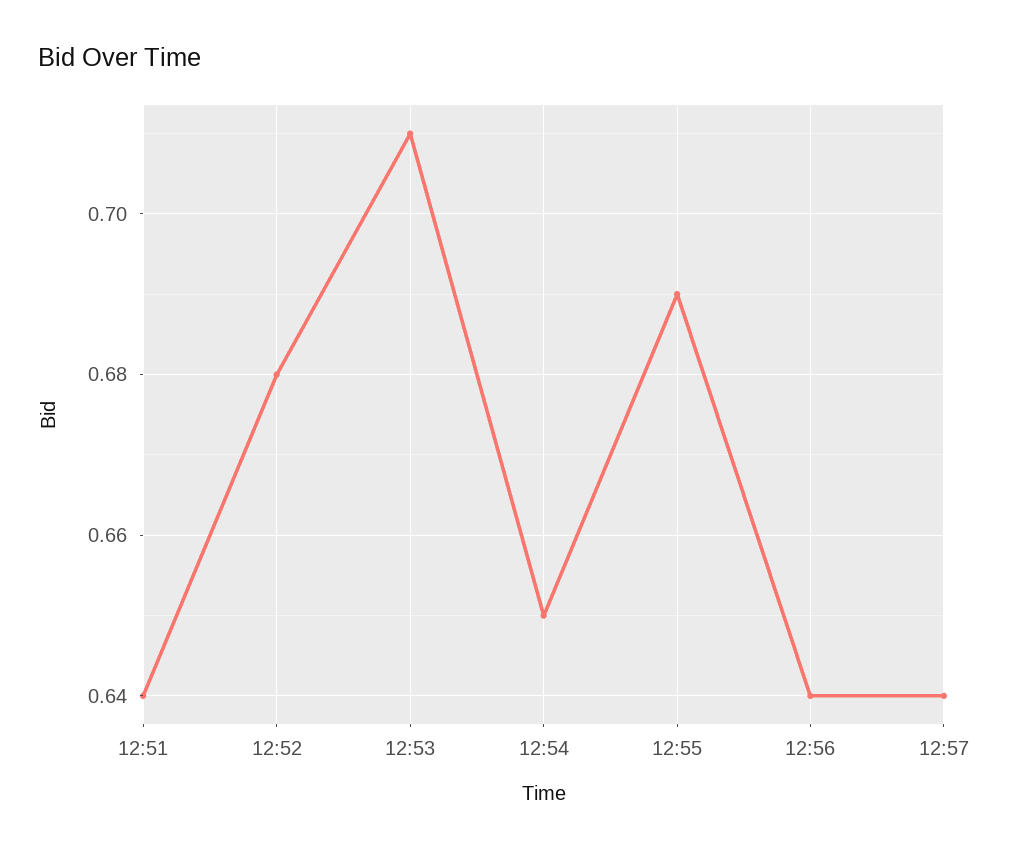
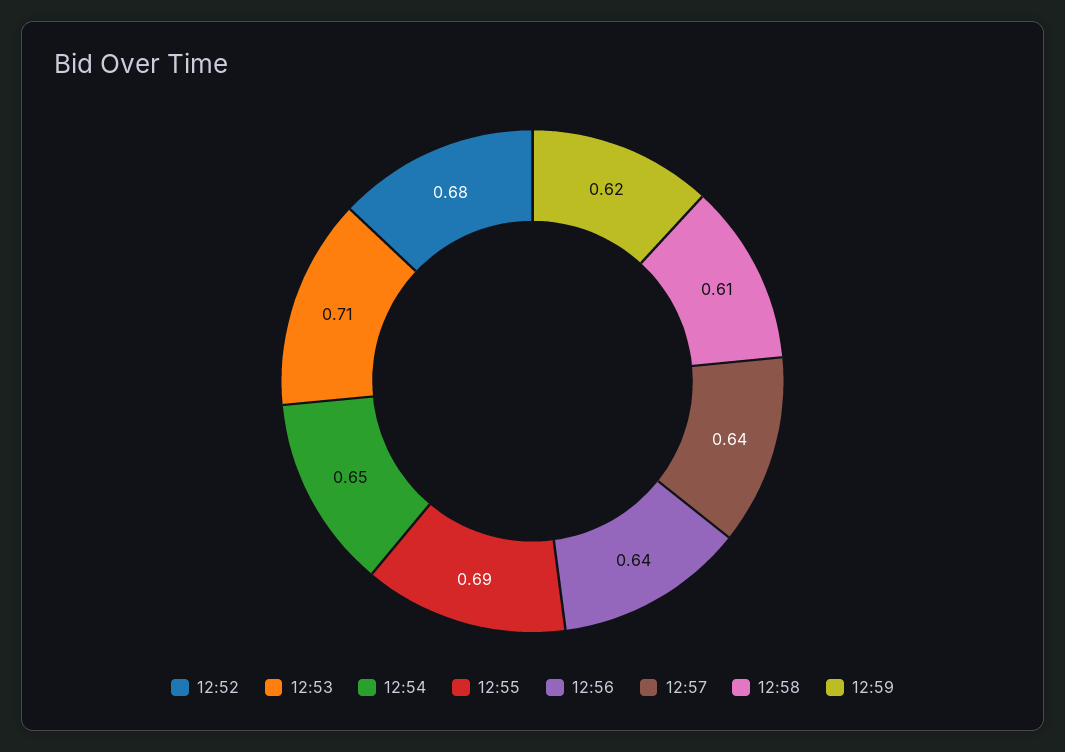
12:51: 0.64 -> none
12:58: none -> 0.61
12:59: none -> 0.62

